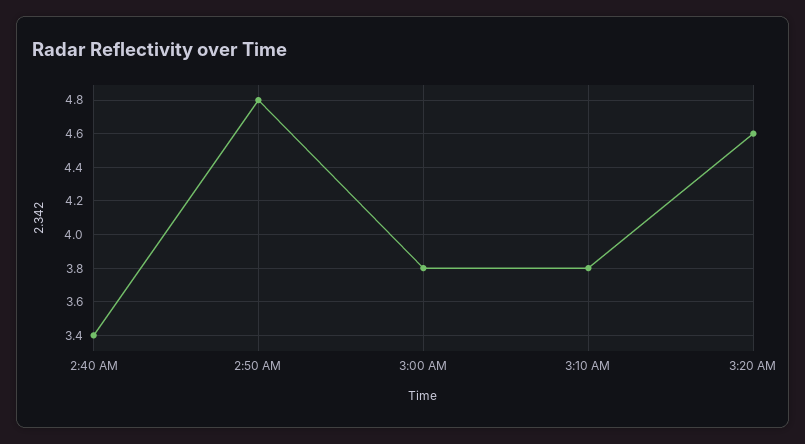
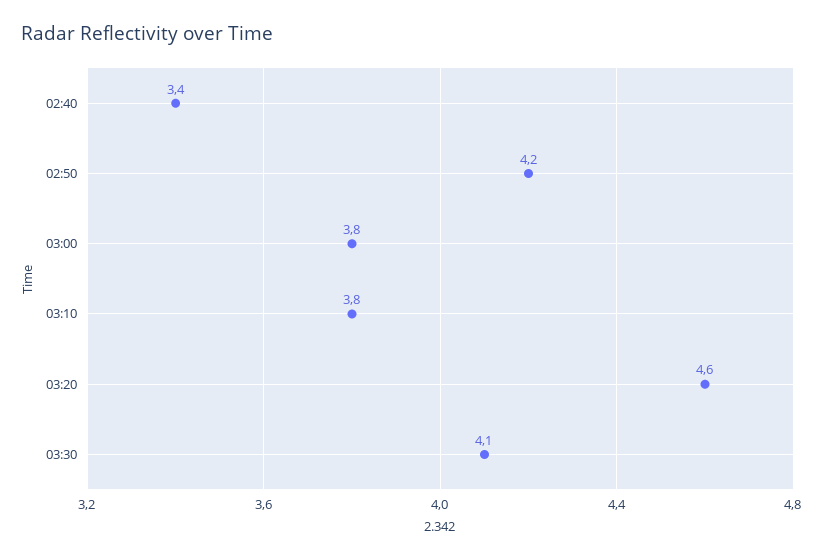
2:50 AM: 4.8 -> 4.2
03:30: none -> 4.1

